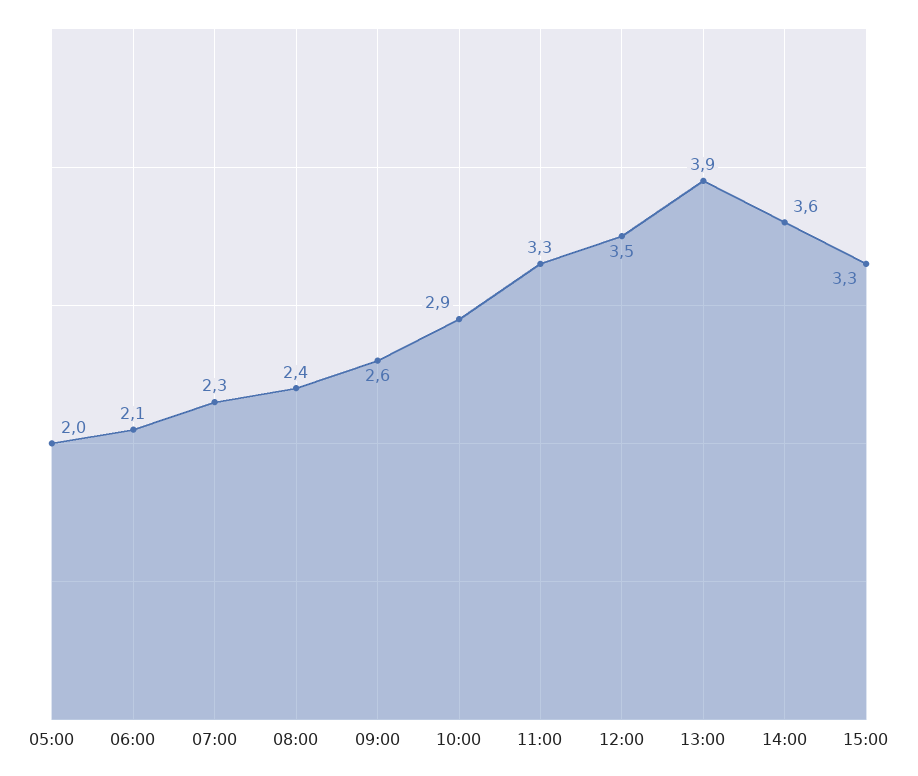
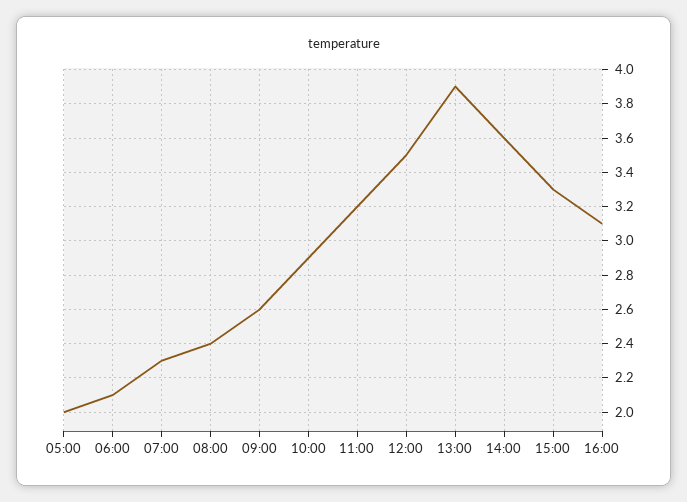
11:00: 3.3 -> 3.2
16:00: none -> 3.1

